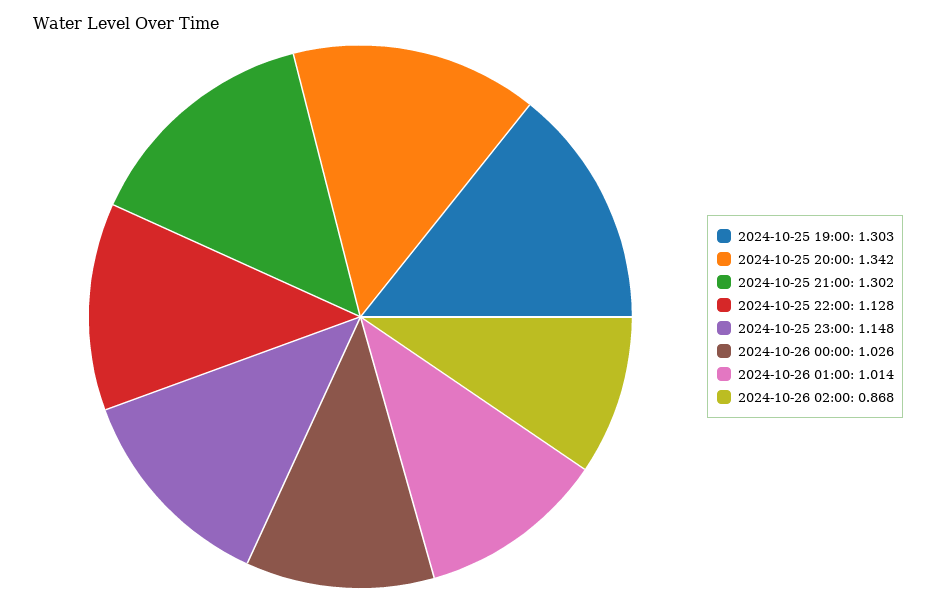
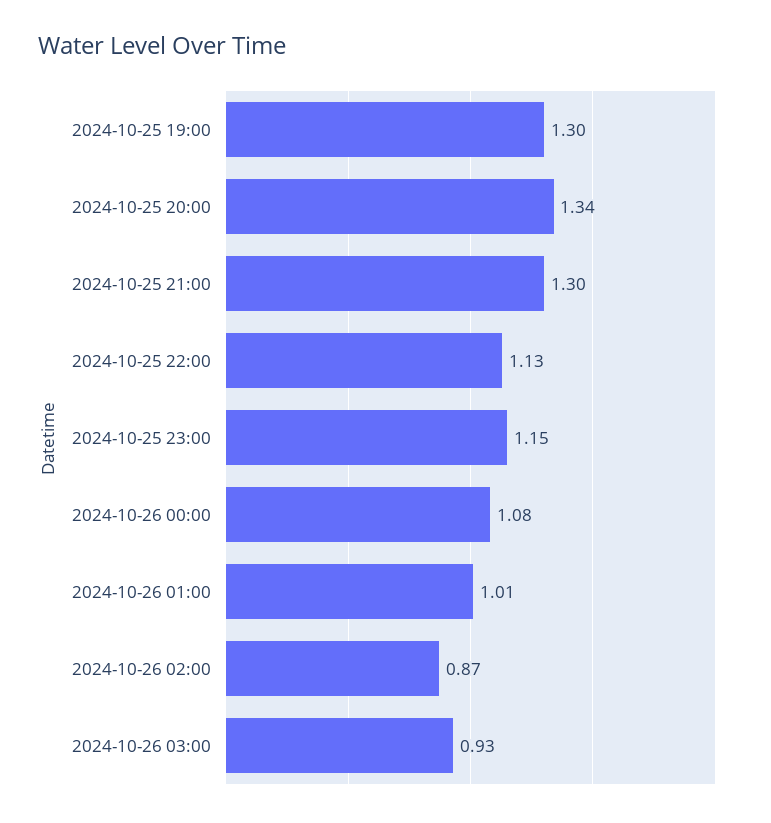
2024-10-26 00:00: 1.026 -> 1.08
2024-10-26 03:00: none -> 0.93

